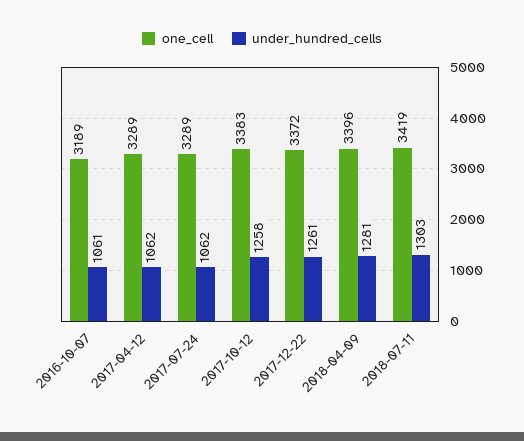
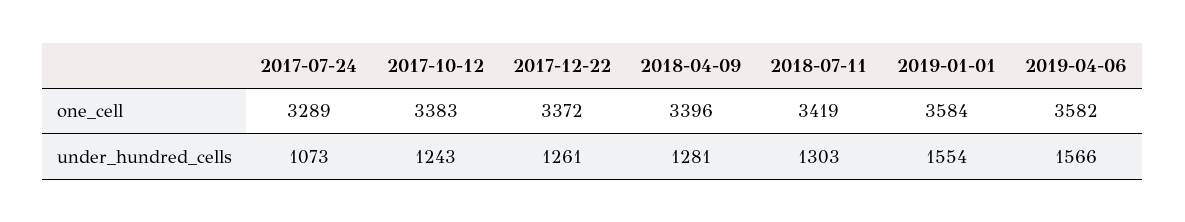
one_cell, 2016-10-07: 3189 -> none
under_hundred_cells, 2016-10-07: 1061 -> none
one_cell, 2017-04-12: 3289 -> none
under_hundred_cells, 2017-04-12: 1062 -> none
under_hundred_cells, 2017-07-24: 1062 -> 1073
under_hundred_cells, 2017-10-12: 1258 -> 1243
one_cell, 2019-01-01: none -> 3584
one_cell, 2019-04-06: none -> 3582
under_hundred_cells, 2019-01-01: none -> 1554
under_hundred_cells, 2019-04-06: none -> 1566

